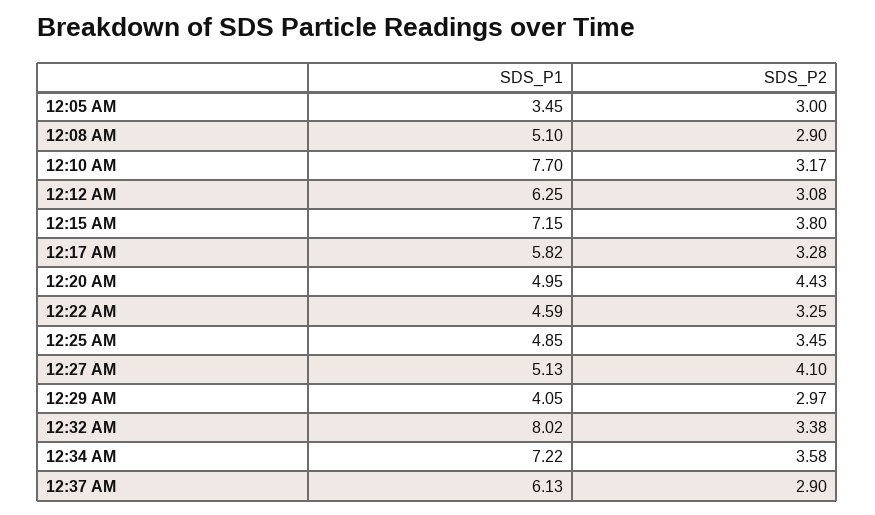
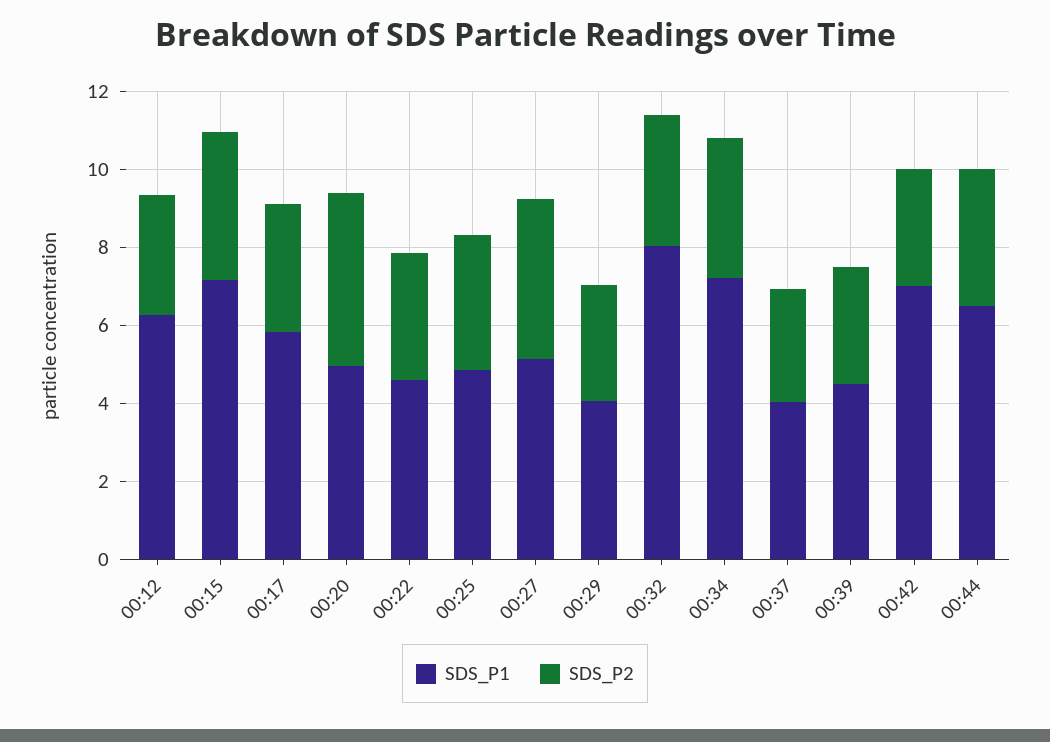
SDS_P1, 12:05 AM: 3.45 -> none
SDS_P2, 12:05 AM: 3 -> none
SDS_P1, 12:08 AM: 5.1 -> none
SDS_P2, 12:08 AM: 2.9 -> none
SDS_P1, 12:10 AM: 7.7 -> none
SDS_P2, 12:10 AM: 3.17 -> none
SDS_P1, 12:37 AM: 6.13 -> 4
SDS_P1, 00:39: none -> 4.5
SDS_P2, 00:39: none -> 3
SDS_P1, 00:42: none -> 7
SDS_P2, 00:42: none -> 3
SDS_P1, 00:44: none -> 6.5
SDS_P2, 00:44: none -> 3.5

